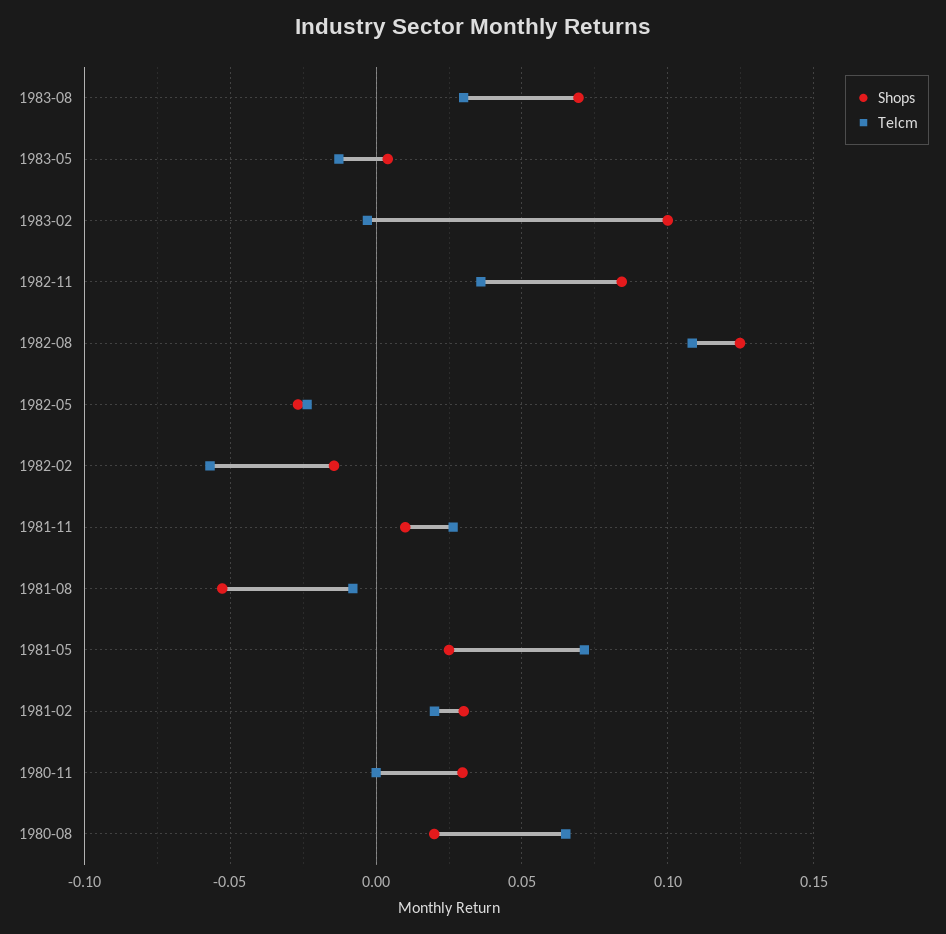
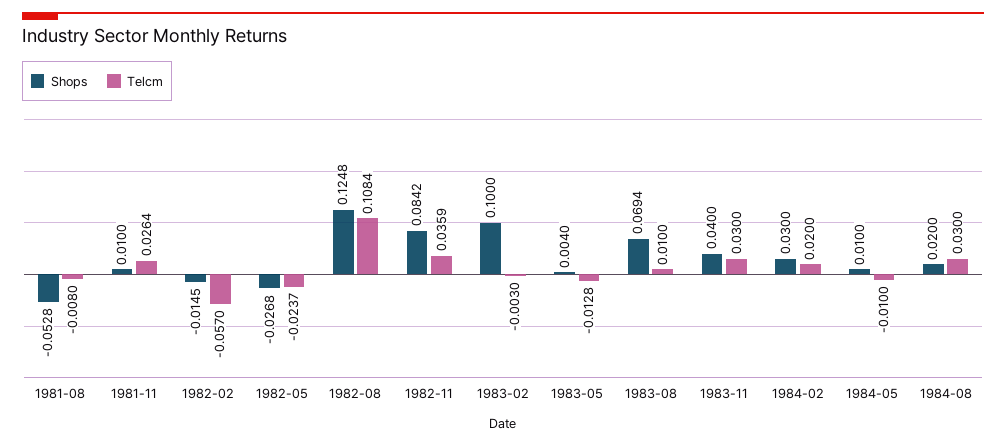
Telcm, 1983-08: 0.03 -> 0.01
Shops, 1981-05: 0.025 -> none
Telcm, 1981-05: 0.07 -> none
Shops, 1981-02: 0.03 -> none
Telcm, 1981-02: 0.02 -> none
Shops, 1980-11: 0.03 -> none
Telcm, 1980-11: 0 -> none
Shops, 1980-08: 0.02 -> none
Telcm, 1980-08: 0.065 -> none
Shops, 1983-11: none -> 0.04
Telcm, 1983-11: none -> 0.03
Shops, 1984-02: none -> 0.03
Telcm, 1984-02: none -> 0.02
Shops, 1984-05: none -> 0.01
Telcm, 1984-05: none -> -0.01
Shops, 1984-08: none -> 0.02
Telcm, 1984-08: none -> 0.03

